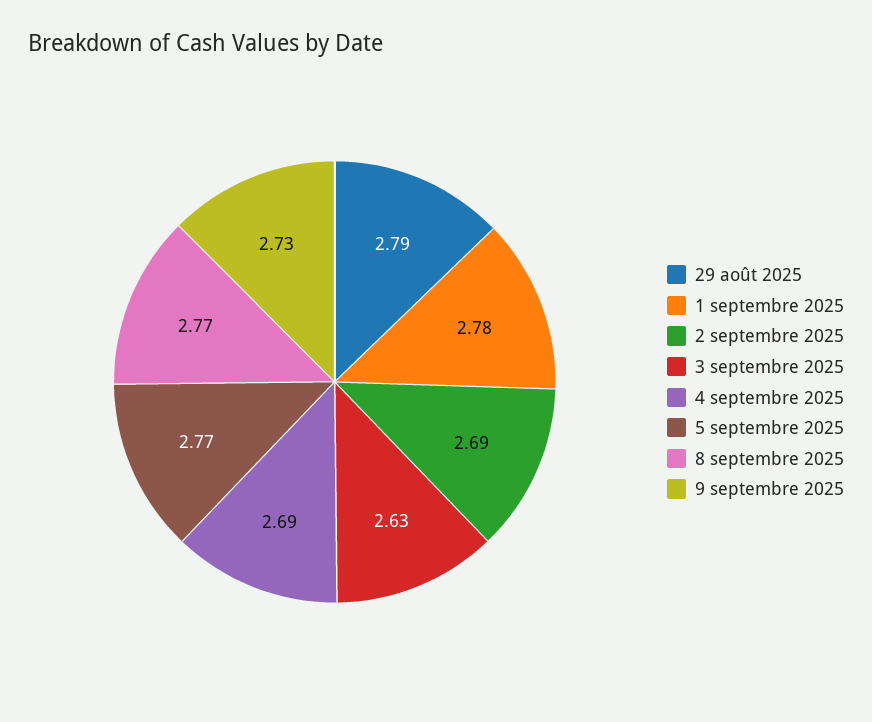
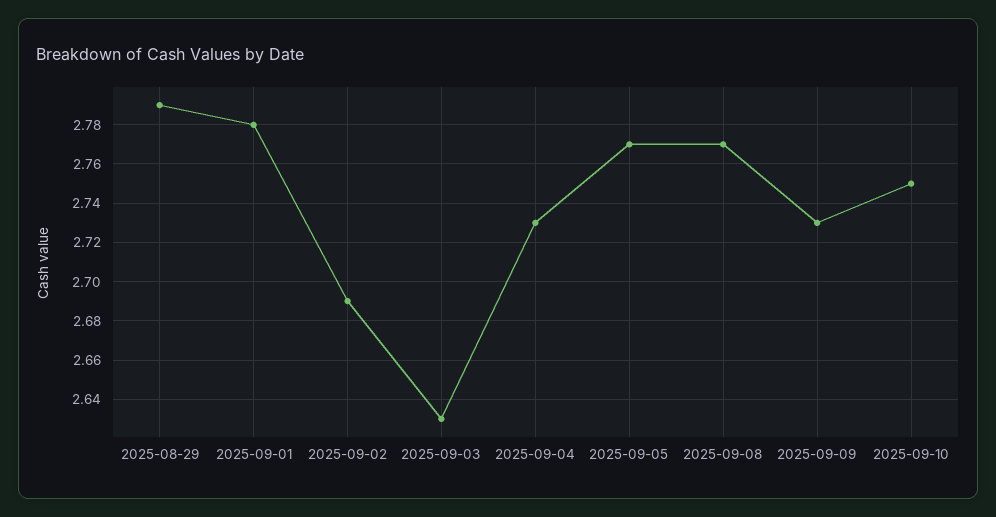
4 septembre 2025: 2.69 -> 2.73
2025-09-10: none -> 2.75

